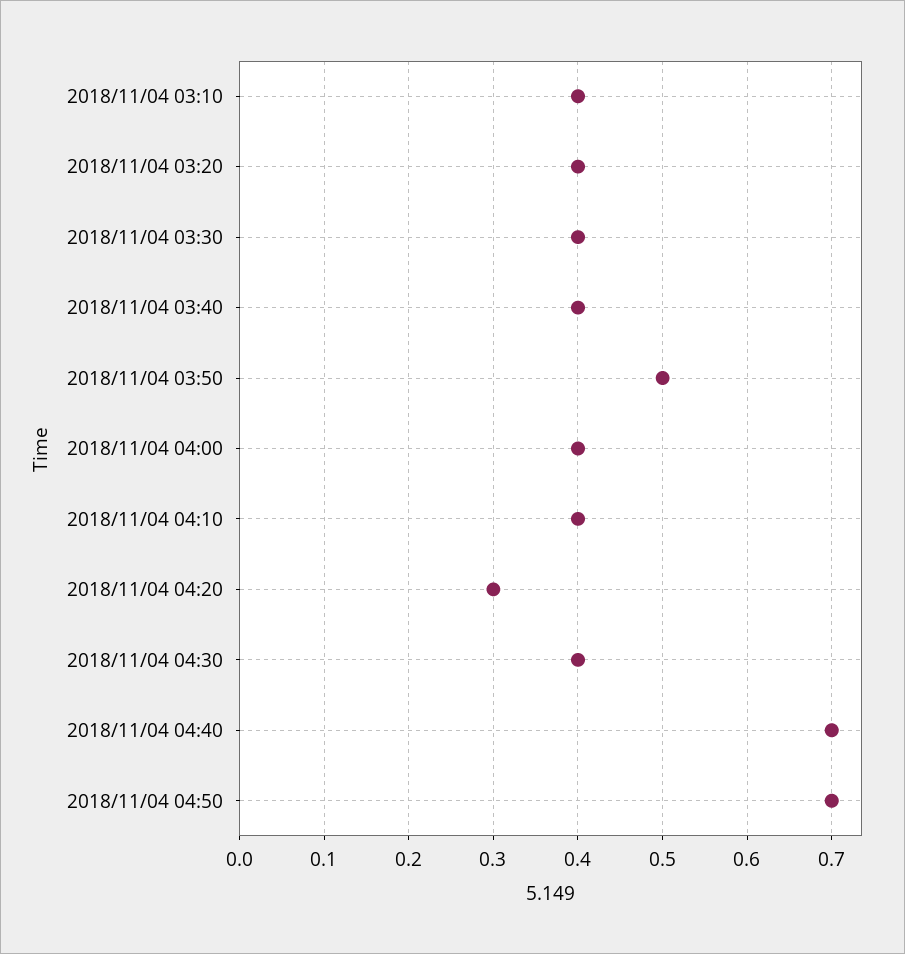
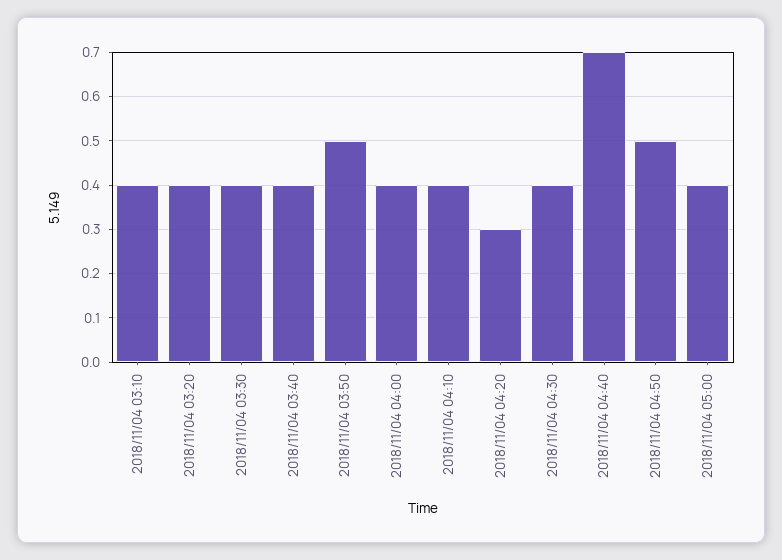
2018/11/04 04:50: 0.7 -> 0.5
2018/11/04 05:00: none -> 0.4

